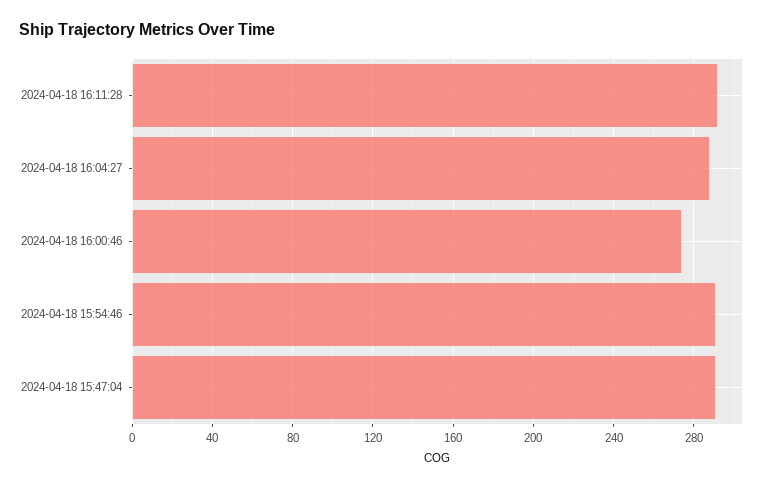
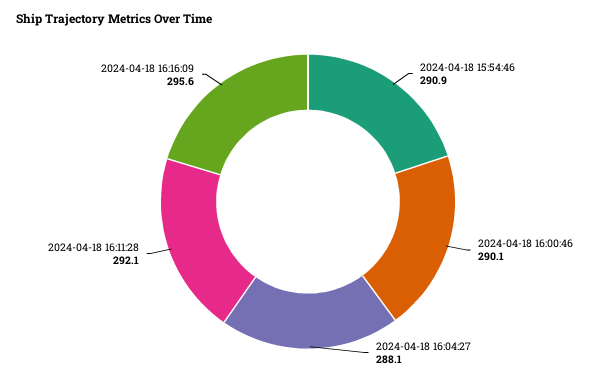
2024-04-18 16:00:46: 275 -> 290.1
2024-04-18 15:47:04: 290 -> none
2024-04-18 16:16:09: none -> 295.6

